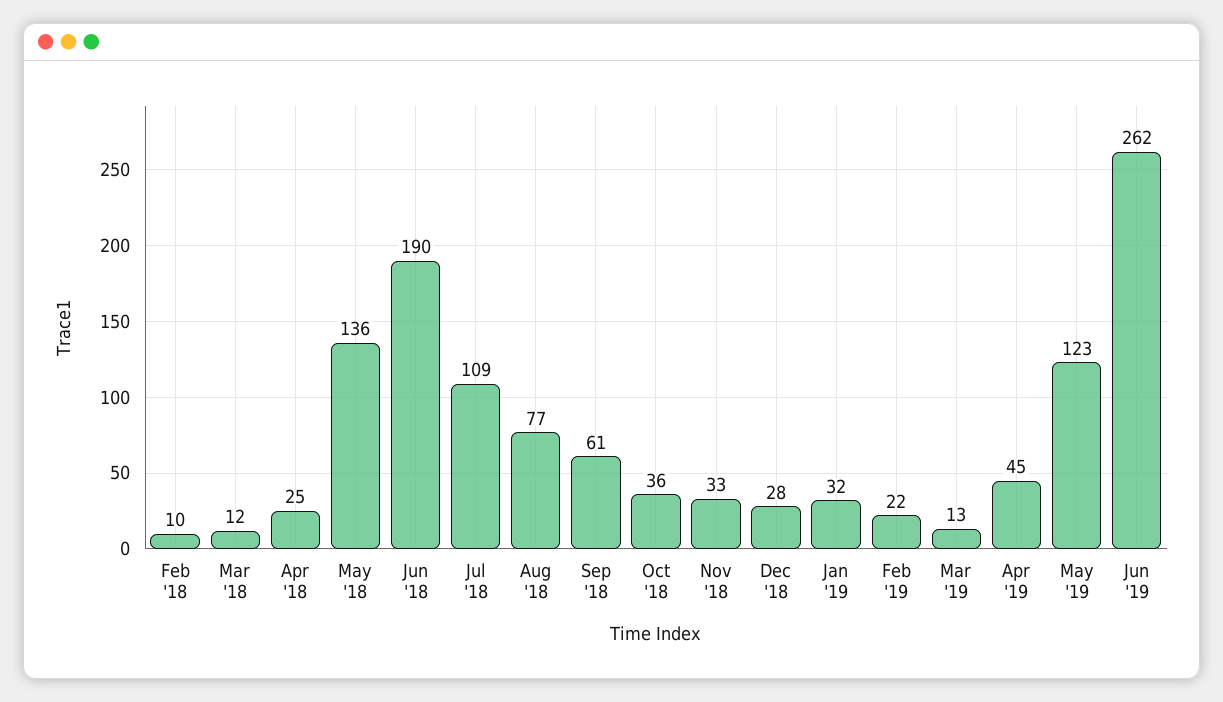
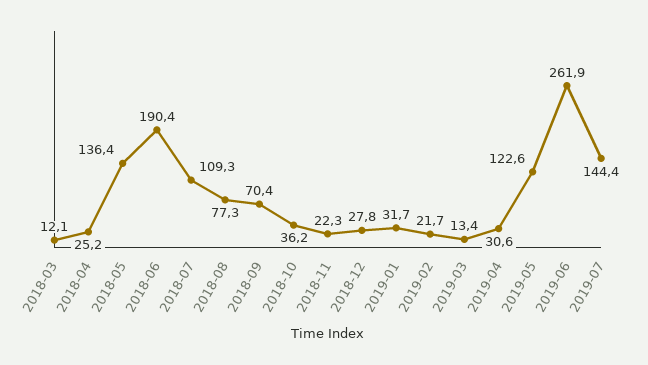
Feb '18: 10 -> none
Sep '18: 61 -> 70.4
Nov '18: 33 -> 22.3
Apr '19: 45 -> 30.6
2019-07: none -> 144.4

